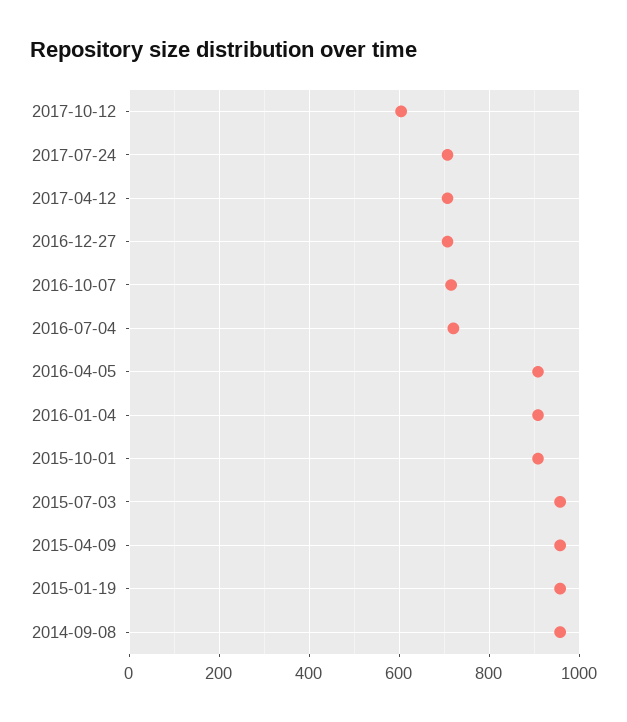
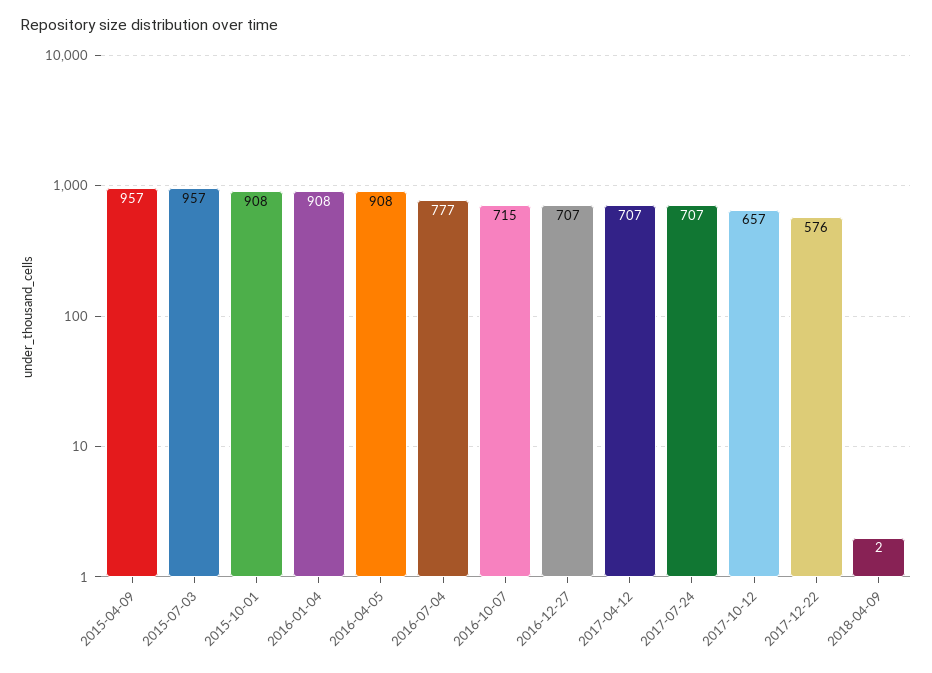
2017-10-12: 600 -> 657
2016-07-04: 720 -> 777
2015-01-19: 960 -> none
2014-09-08: 960 -> none
2017-12-22: none -> 576
2018-04-09: none -> 2

